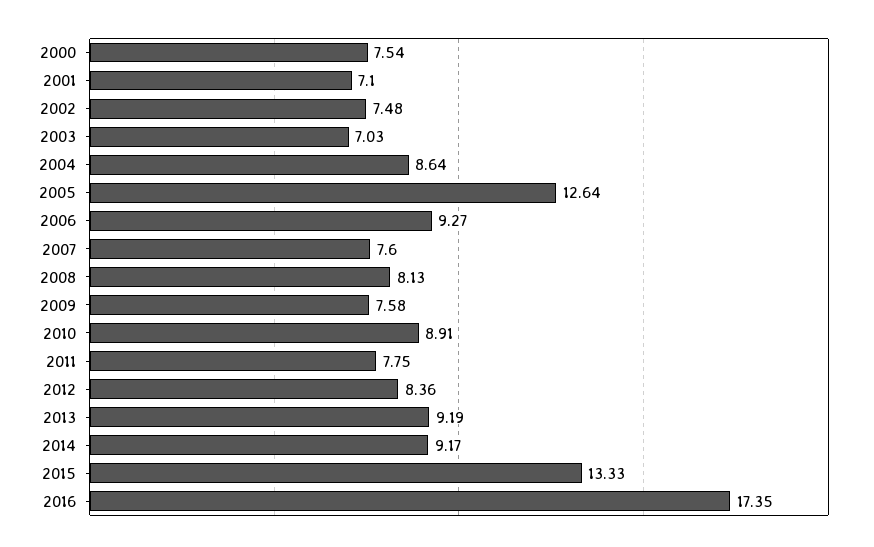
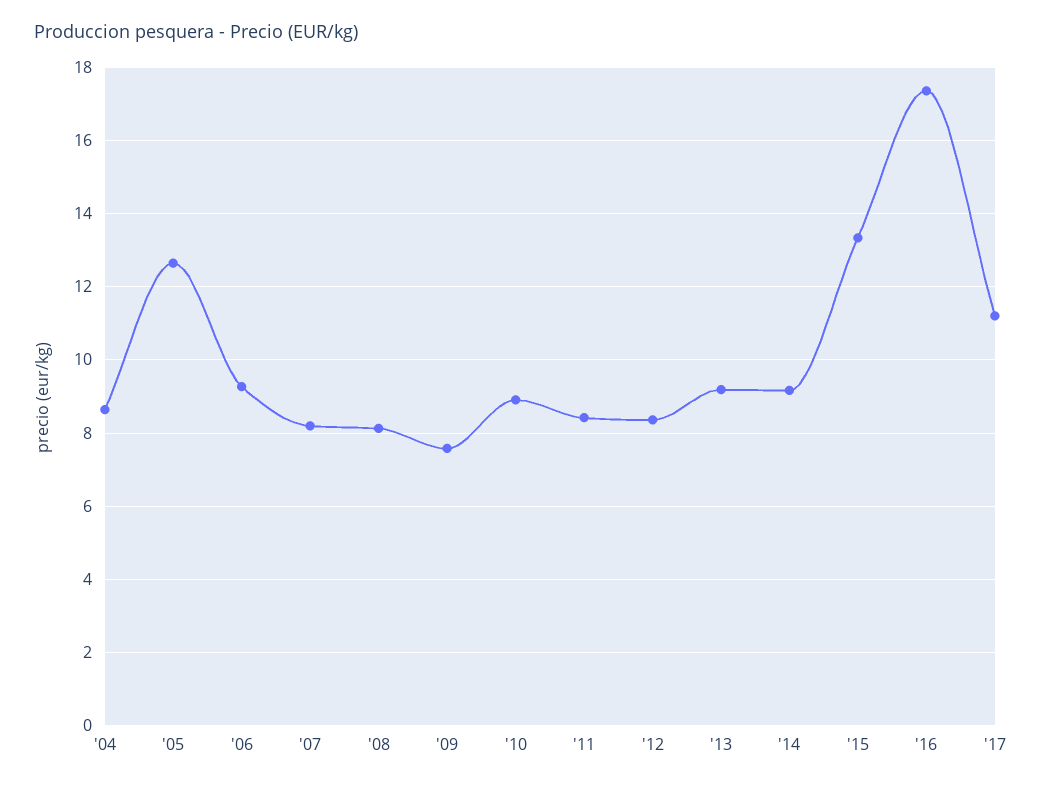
2000: 7.54 -> none
2001: 7.1 -> none
2002: 7.48 -> none
2003: 7.03 -> none
2007: 7.6 -> 8.2
2011: 7.75 -> 8.4
'17: none -> 11.2

